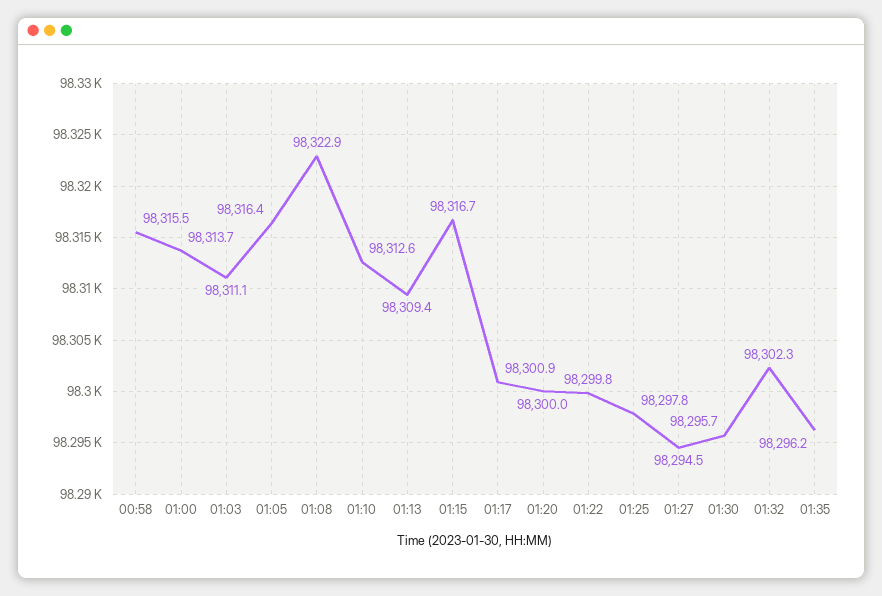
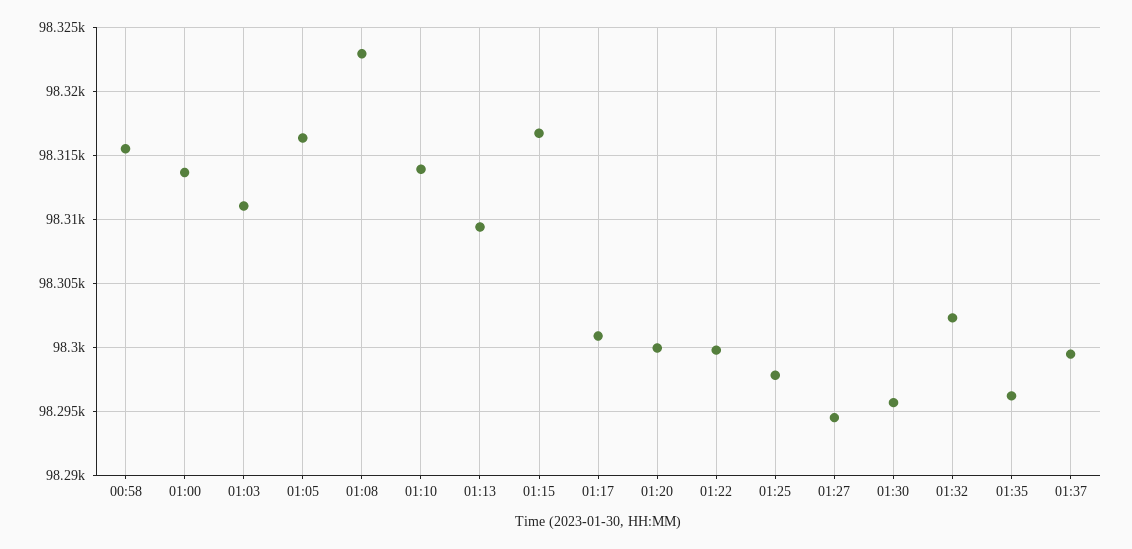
01:10: 98312.6 -> 98314
01:37: none -> 98299.5

